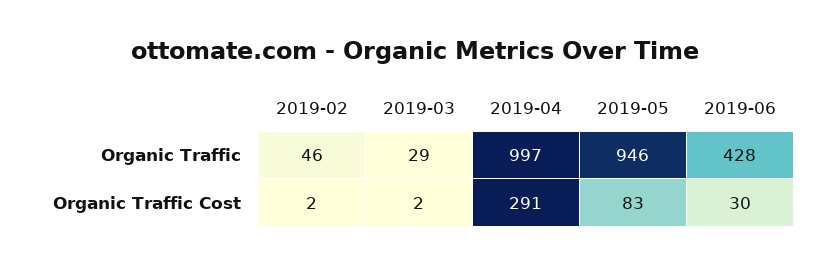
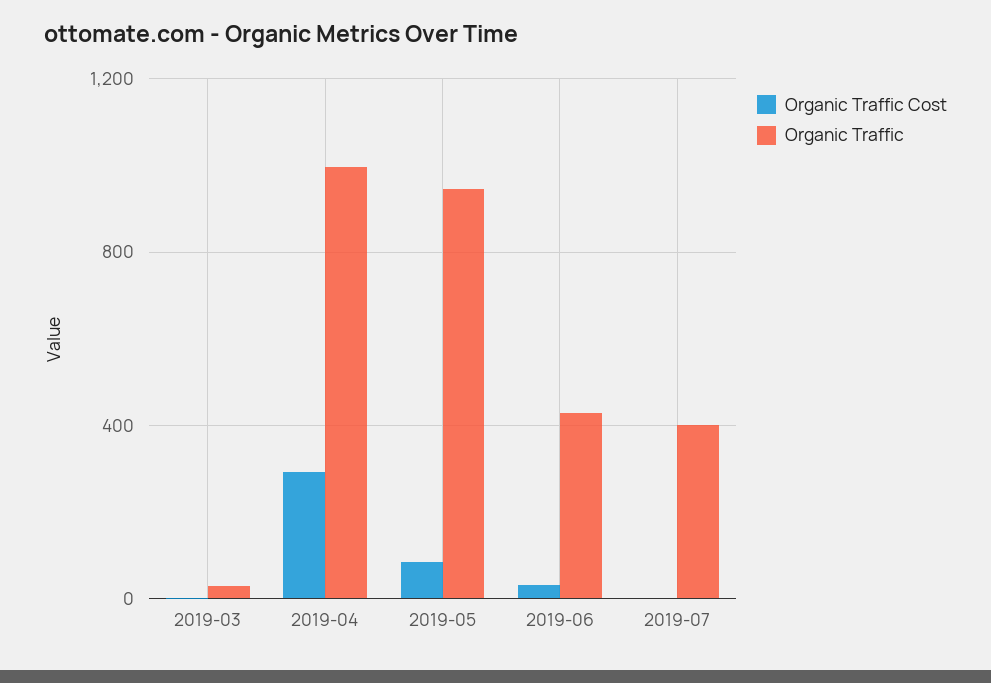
Organic Traffic, 2019-02: 46 -> none
Organic Traffic Cost, 2019-02: 2 -> none
Organic Traffic Cost, 2019-07: none -> 0
Organic Traffic, 2019-07: none -> 400

